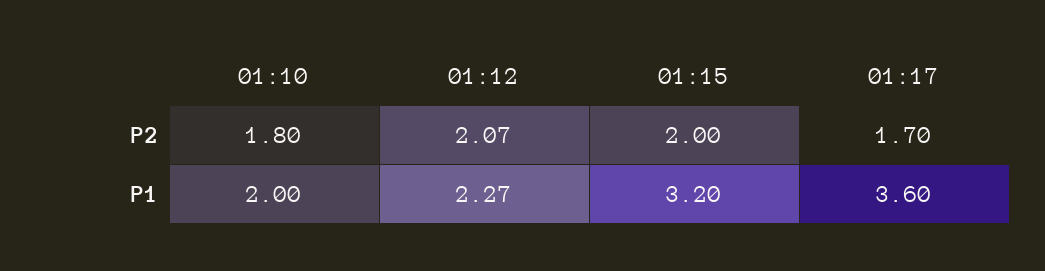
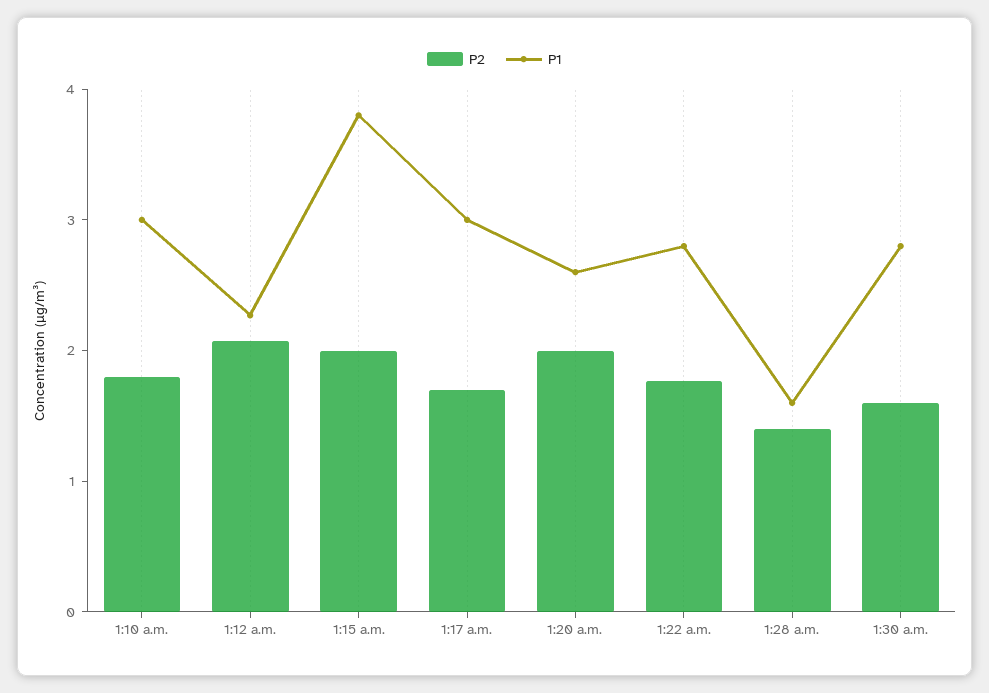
P1, 01:10: 2 -> 3
P1, 01:15: 3.2 -> 3.8
P1, 01:17: 3.6 -> 3
P2, 1:20 a.m.: none -> 2
P1, 1:20 a.m.: none -> 2.6
P2, 1:22 a.m.: none -> 1.8
P1, 1:22 a.m.: none -> 2.8
P2, 1:28 a.m.: none -> 1.4
P1, 1:28 a.m.: none -> 1.6
P2, 1:30 a.m.: none -> 1.6
P1, 1:30 a.m.: none -> 2.8

